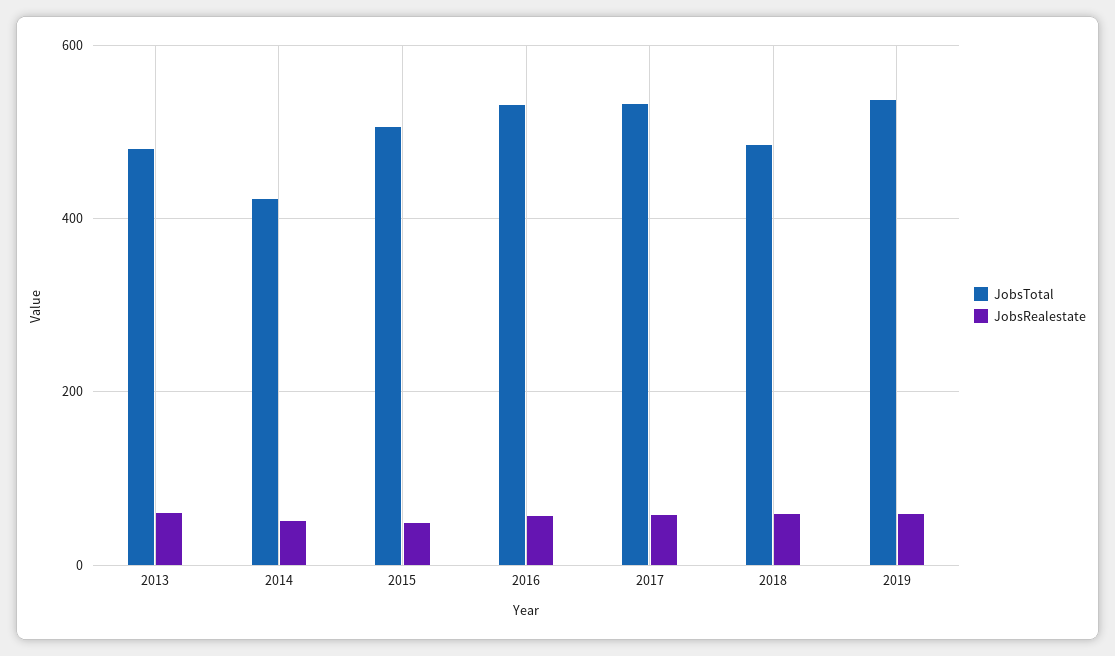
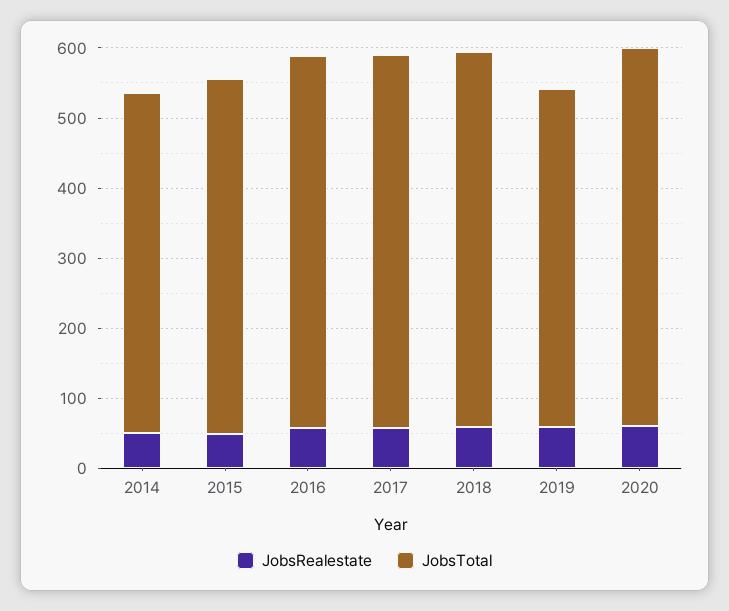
JobsTotal, 2013: 480 -> none
JobsRealestate, 2013: 60 -> none
JobsTotal, 2014: 420 -> 480
JobsTotal, 2018: 480 -> 540
JobsTotal, 2019: 540 -> 480
JobsRealestate, 2020: none -> 60
JobsTotal, 2020: none -> 540

